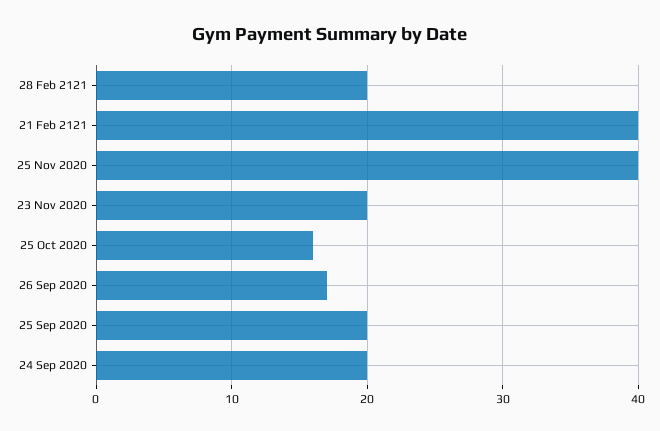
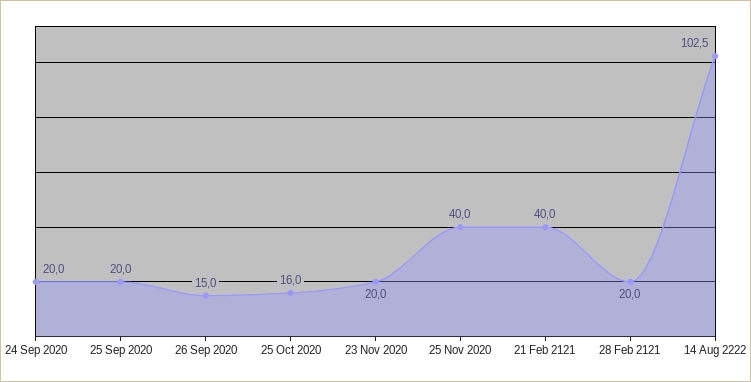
26 Sep 2020: 17 -> 15
14 Aug 2222: none -> 102.5

